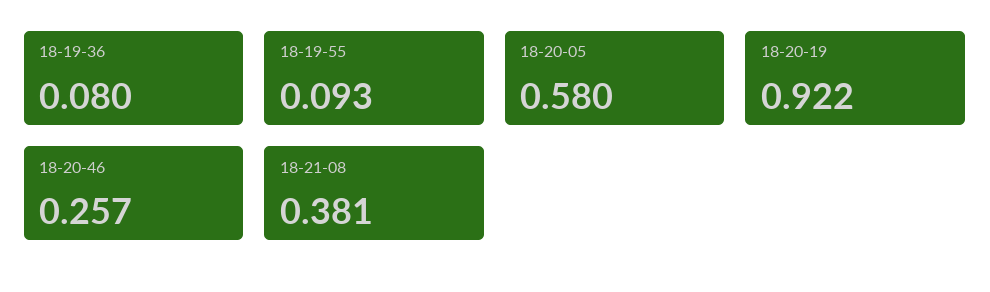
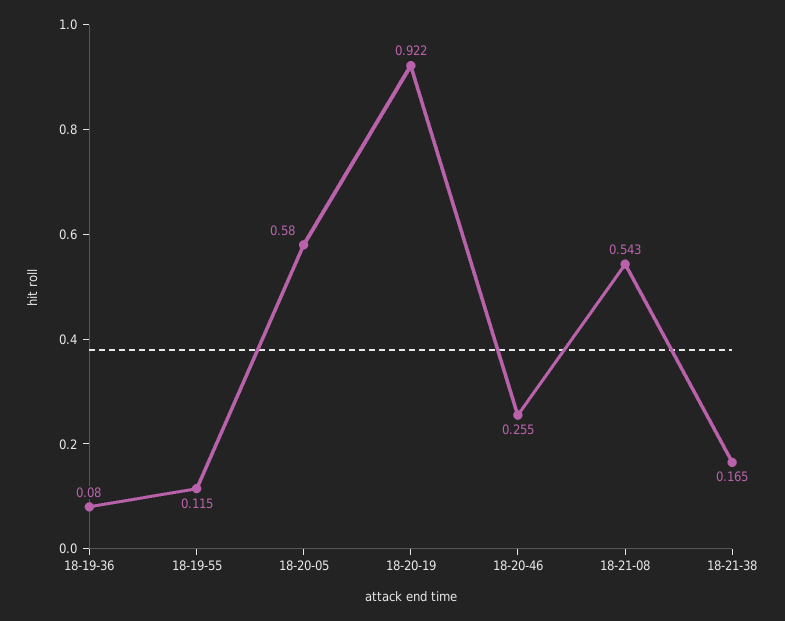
18-19-55: 0.093 -> 0.115
18-20-46: 0.257 -> 0.255
18-21-08: 0.381 -> 0.543
18-21-38: none -> 0.165

